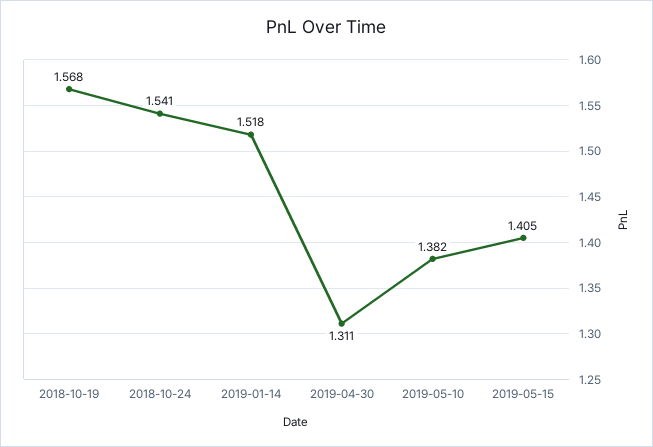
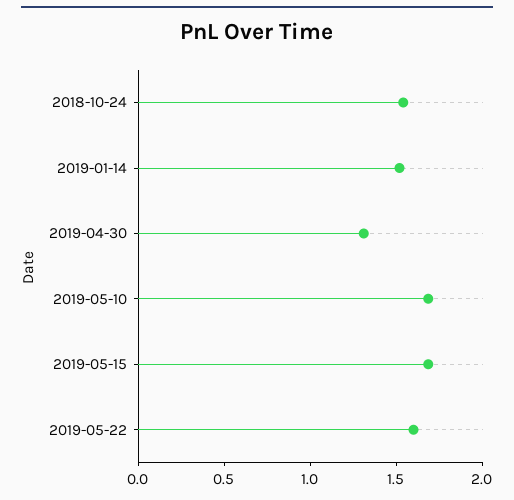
2018-10-19: 1.568 -> none
2019-05-10: 1.382 -> 1.7
2019-05-15: 1.405 -> 1.7
2019-05-22: none -> 1.6

